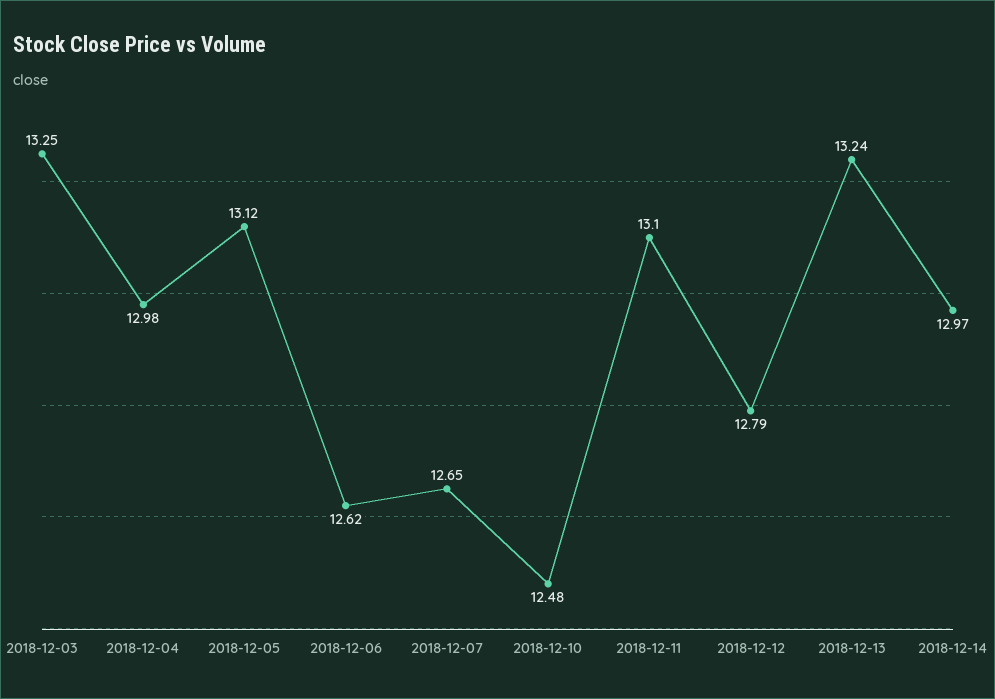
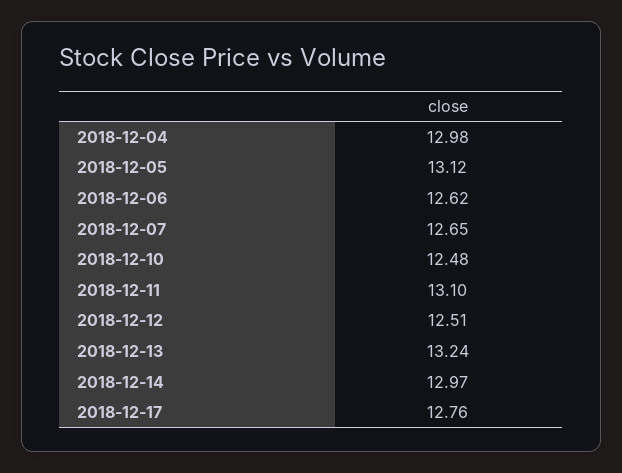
2018-12-03: 13.25 -> none
2018-12-12: 12.79 -> 12.51
2018-12-17: none -> 12.76

